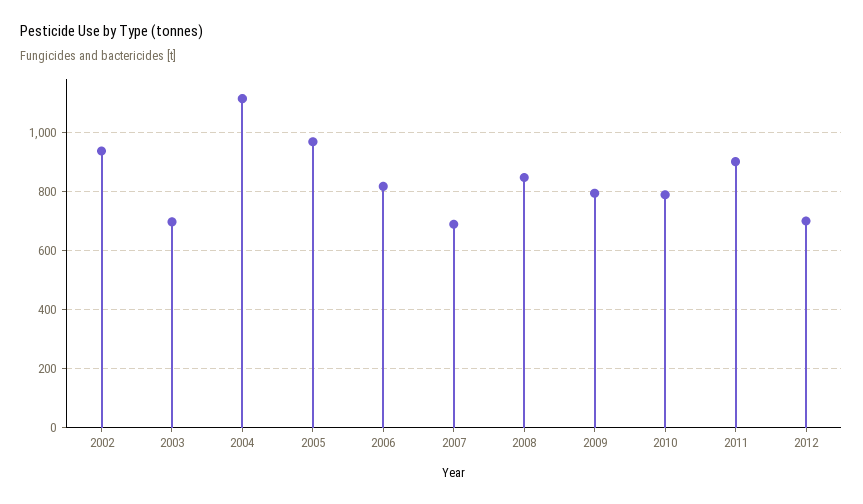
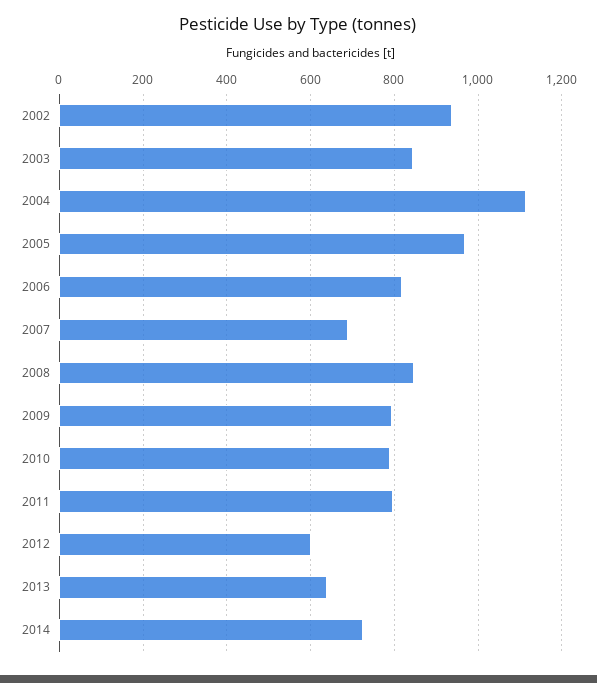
2003: 700 -> 840
2011: 900 -> 800
2012: 700 -> 600
2013: none -> 640
2014: none -> 720

